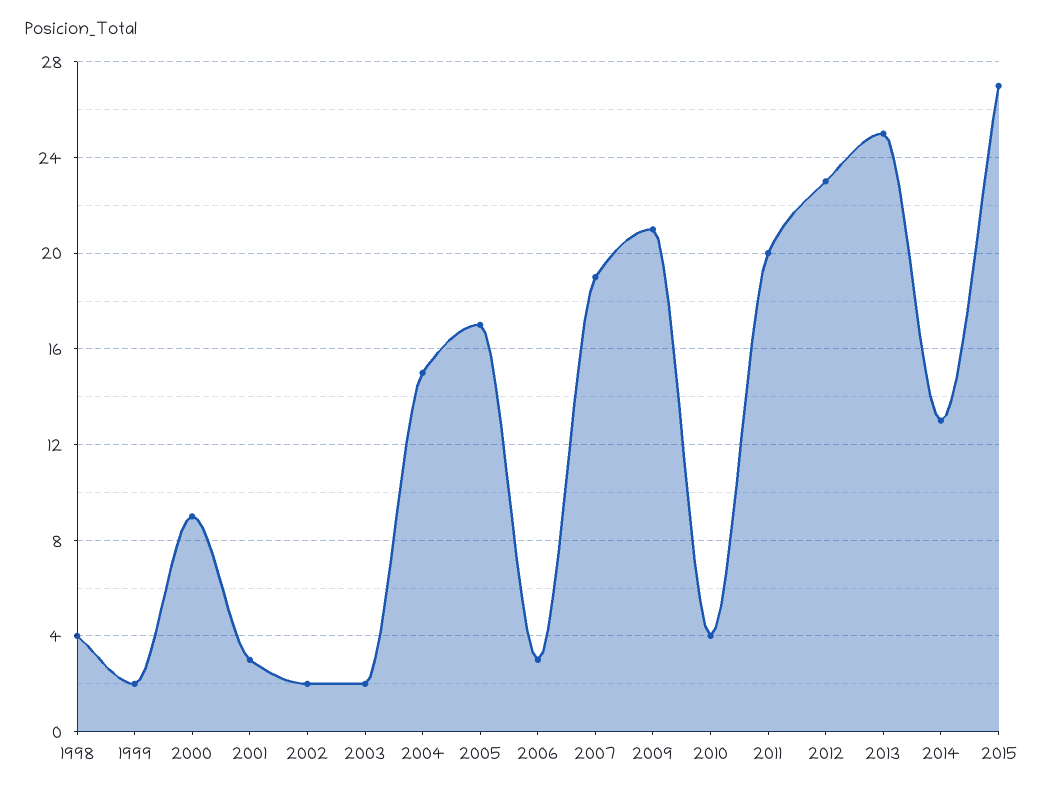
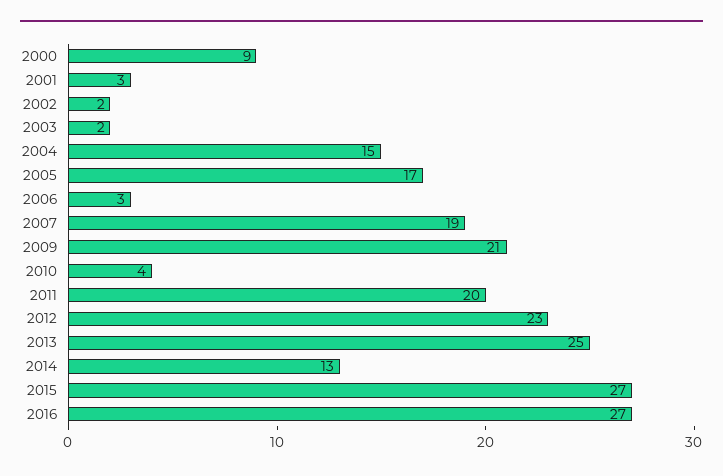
1998: 4 -> none
1999: 2 -> none
2016: none -> 27

